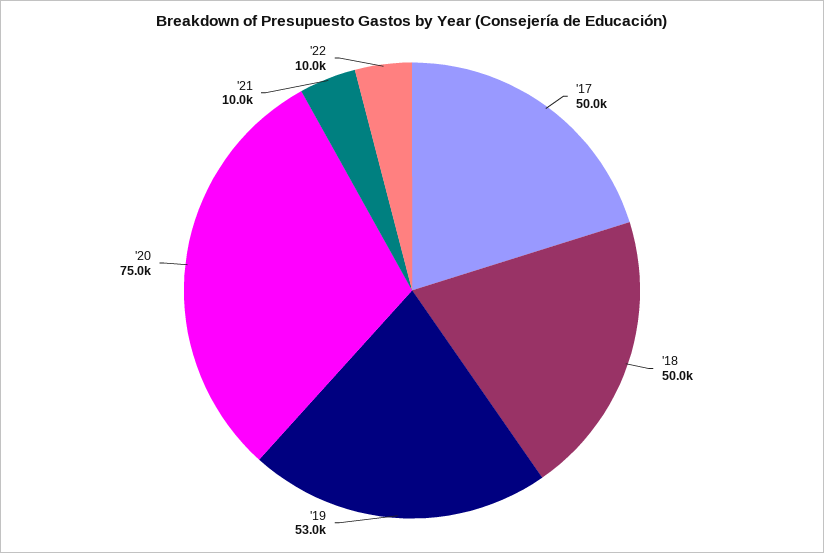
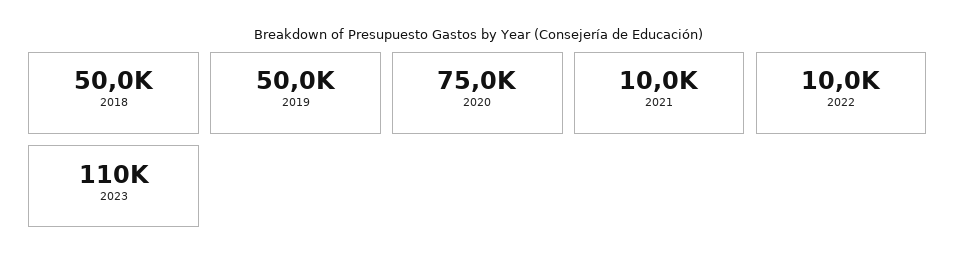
'17: 50000 -> none
'19: 53000 -> 50000
2023: none -> 110000

